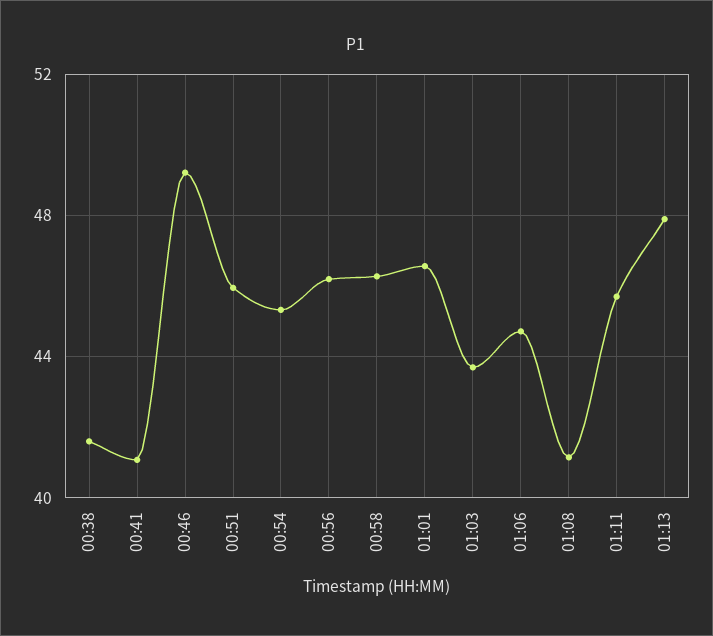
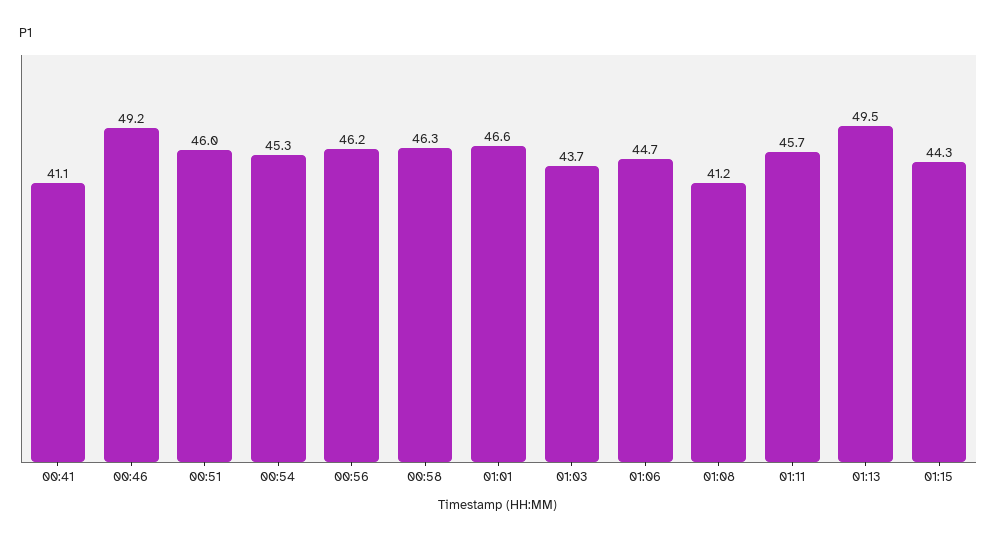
00:38: 41.5 -> none
01:13: 48 -> 49.5
01:15: none -> 44.3

